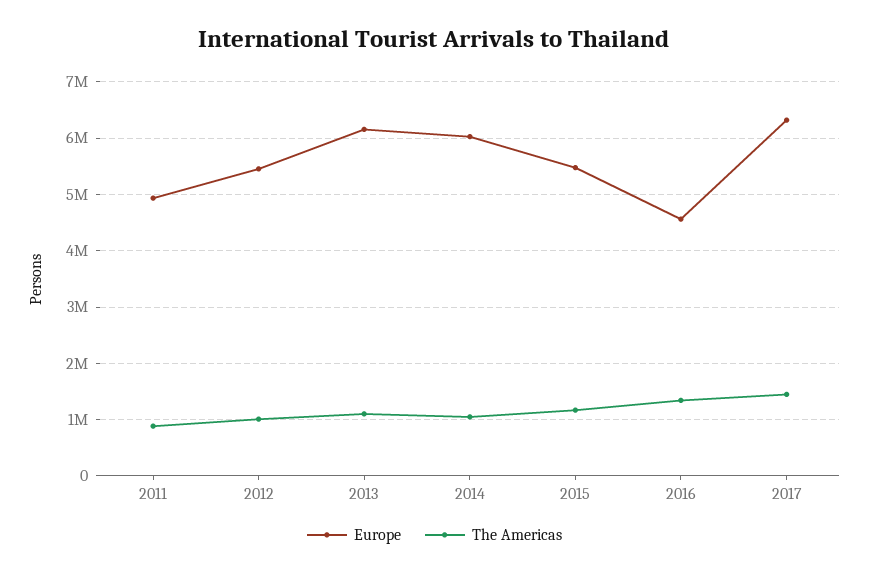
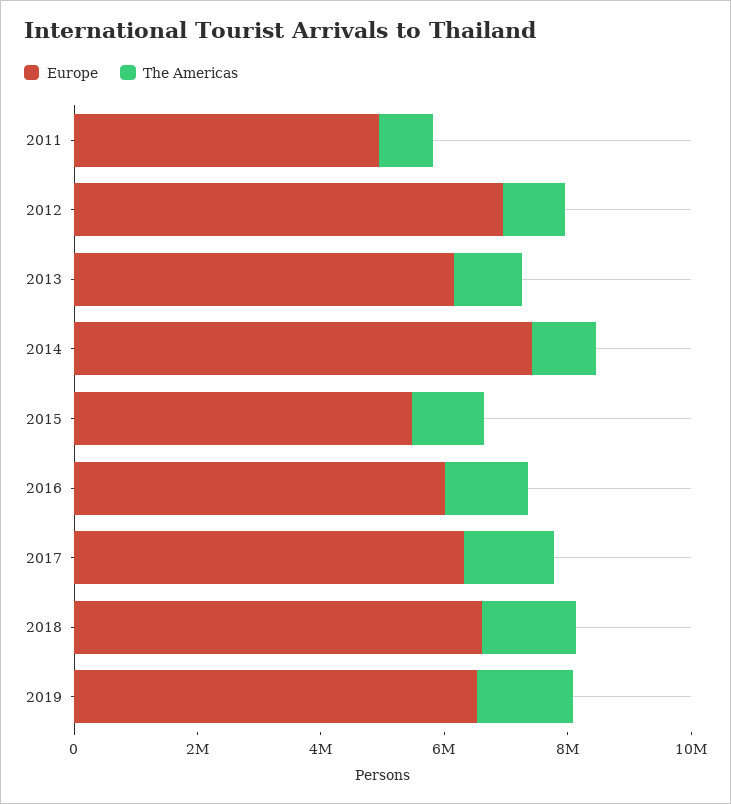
Europe, 2012: 5400000 -> 7000000
Europe, 2014: 6000000 -> 7500000
Europe, 2016: 4600000 -> 6000000
Europe, 2018: none -> 6500000
The Americas, 2018: none -> 1500000
Europe, 2019: none -> 6500000
The Americas, 2019: none -> 1500000

